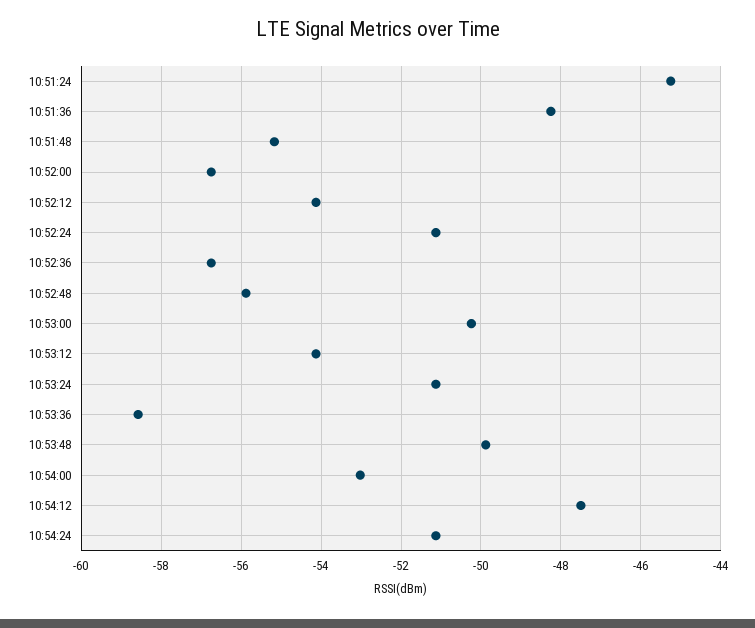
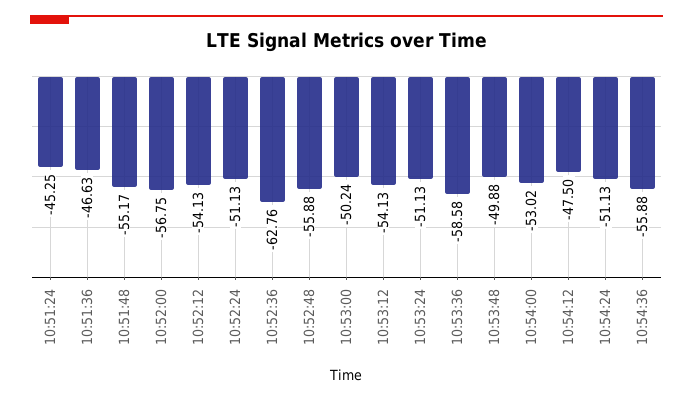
10:51:36: -48.2 -> -46.63
10:52:36: -56.8 -> -62.76
10:54:36: none -> -55.88

